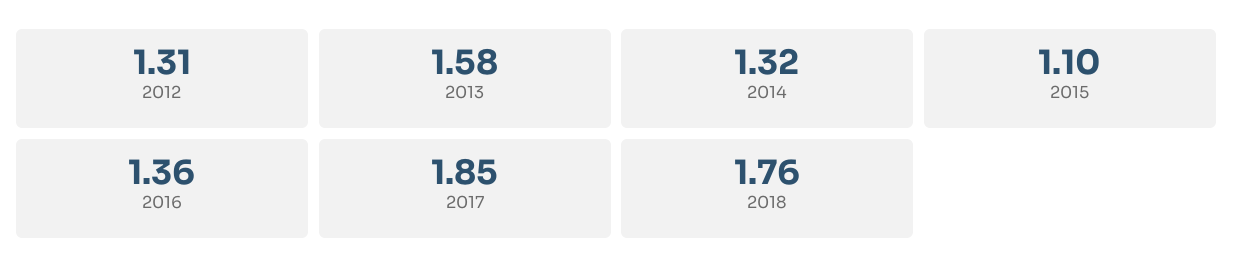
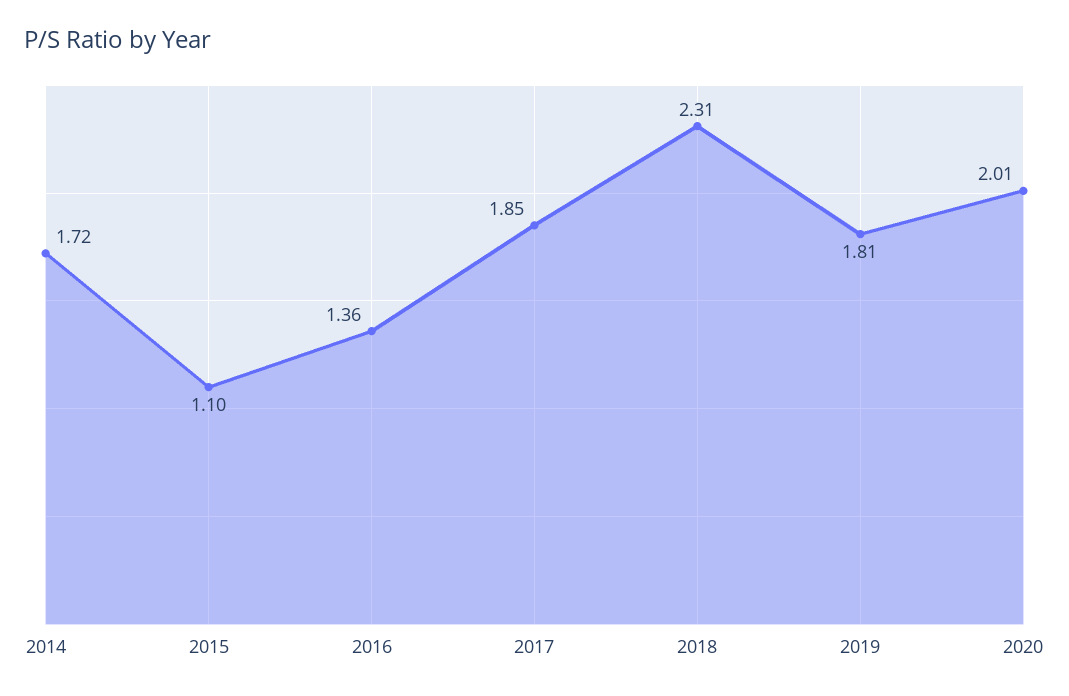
2012: 1.31 -> none
2013: 1.58 -> none
2014: 1.32 -> 1.72
2018: 1.76 -> 2.31
2019: none -> 1.81
2020: none -> 2.01

